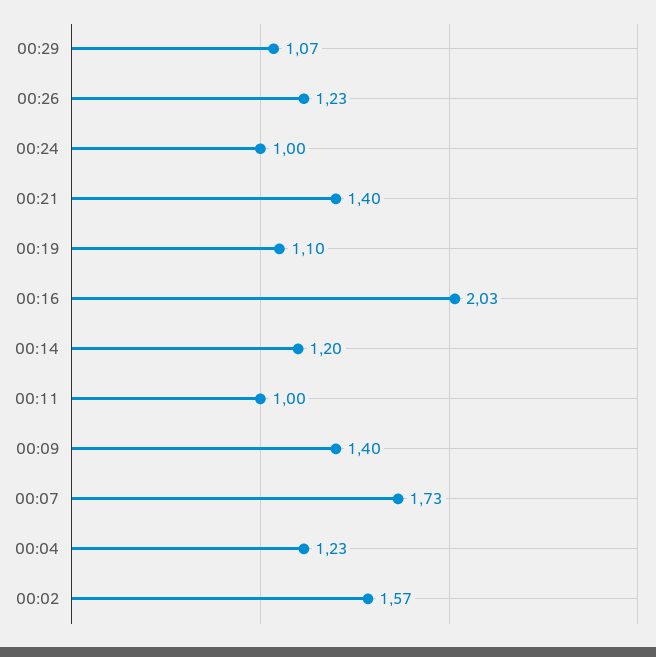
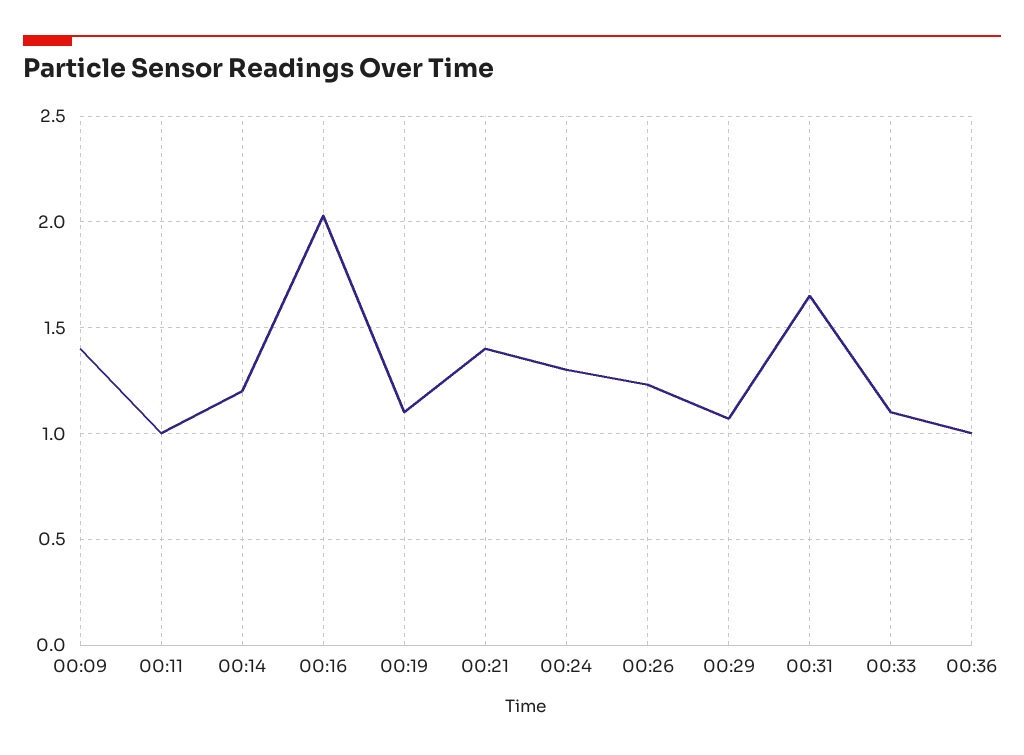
00:24: 1 -> 1.3
00:07: 1.73 -> none
00:04: 1.23 -> none
00:02: 1.57 -> none
00:31: none -> 1.65
00:33: none -> 1.1
00:36: none -> 1

